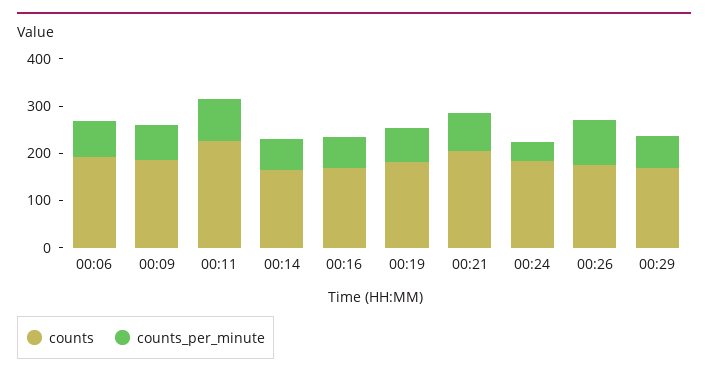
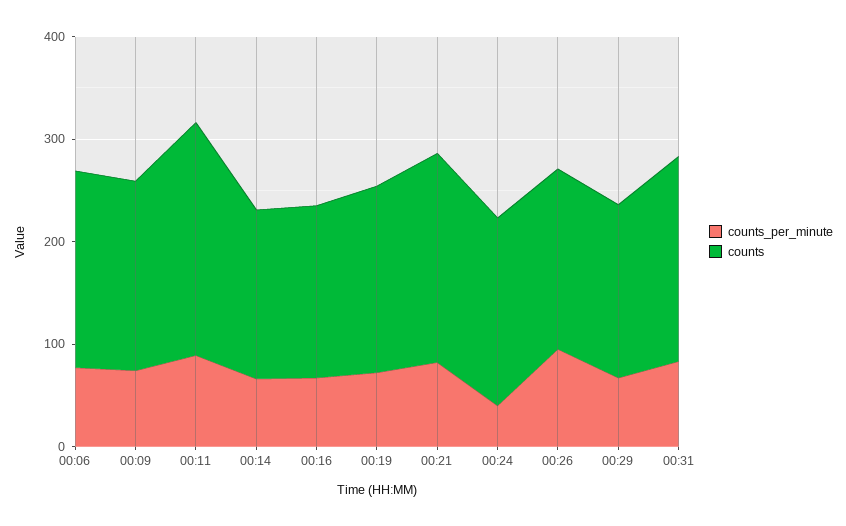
counts_per_minute, 00:31: none -> 80
counts, 00:31: none -> 200

